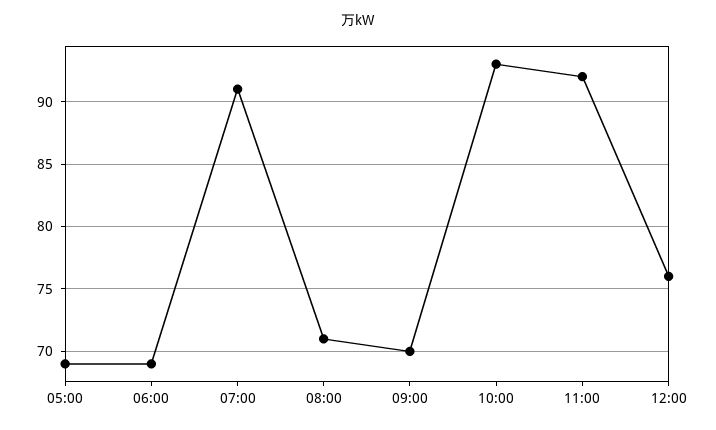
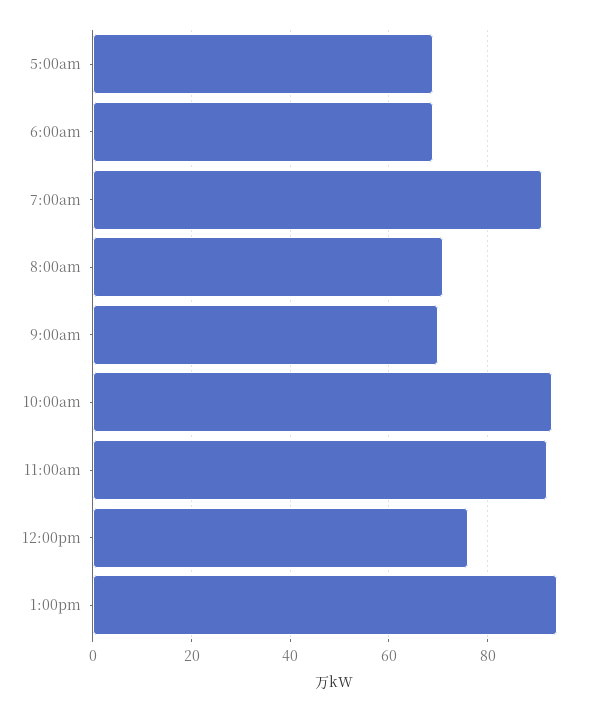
1:00pm: none -> 95

